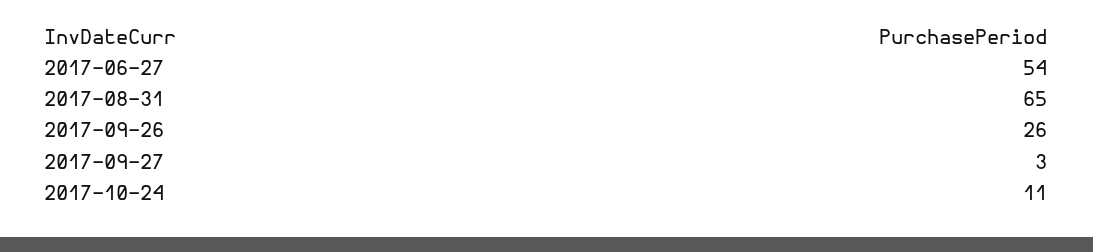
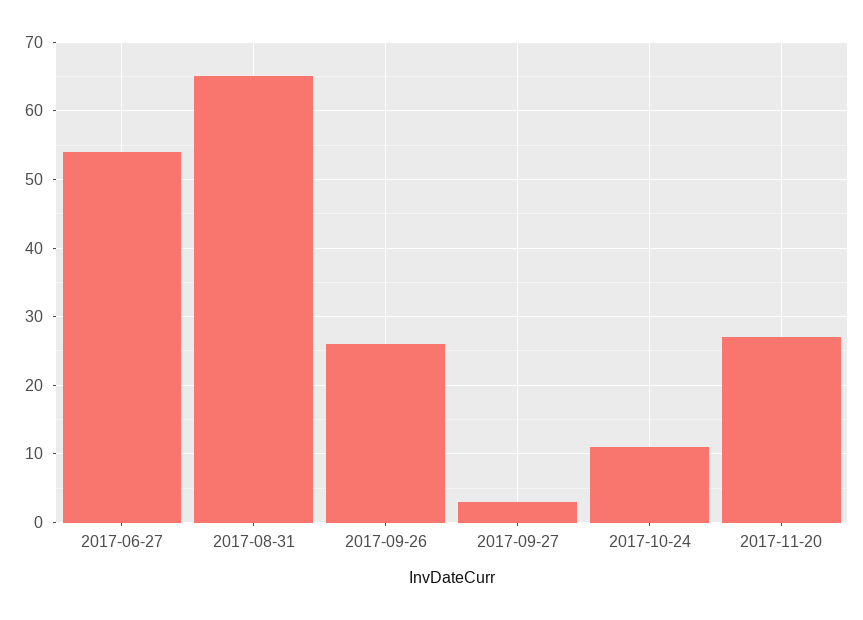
2017-11-20: none -> 27

